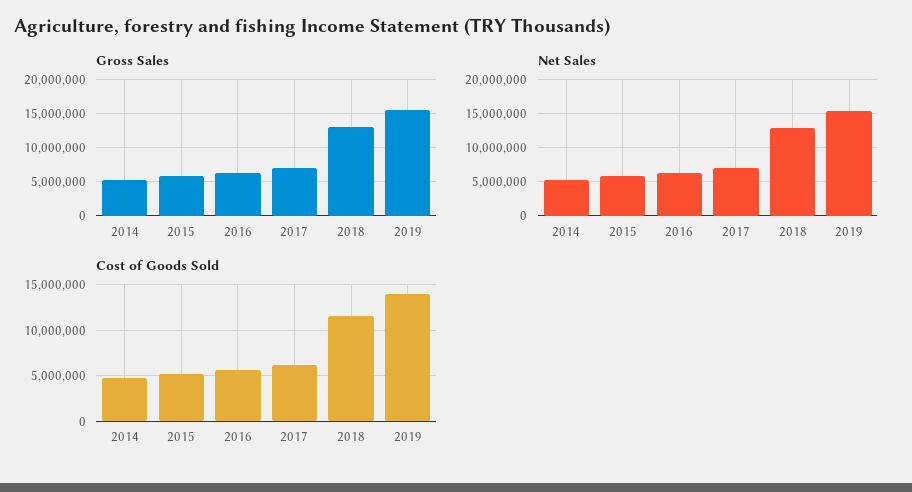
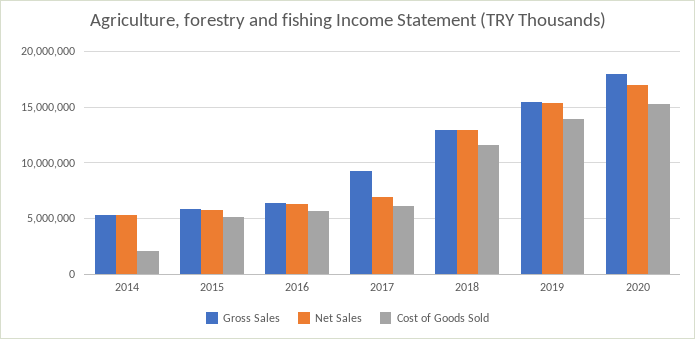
Gross Sales, 2017: 7000000 -> 9000000
Cost of Goods Sold, 2014: 5000000 -> 2000000
Gross Sales, 2020: none -> 18000000
Net Sales, 2020: none -> 17000000
Cost of Goods Sold, 2020: none -> 15000000

